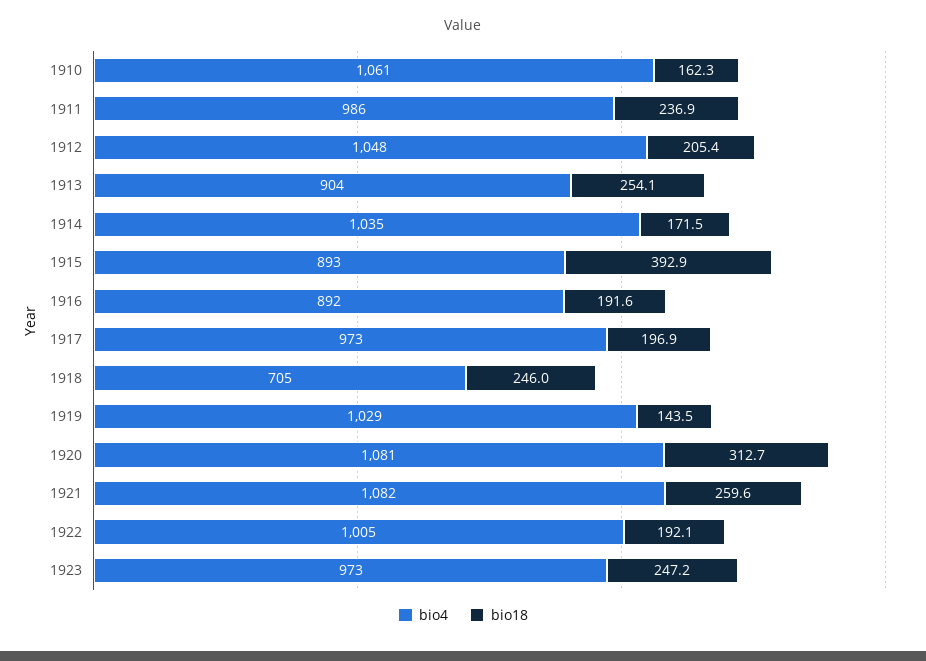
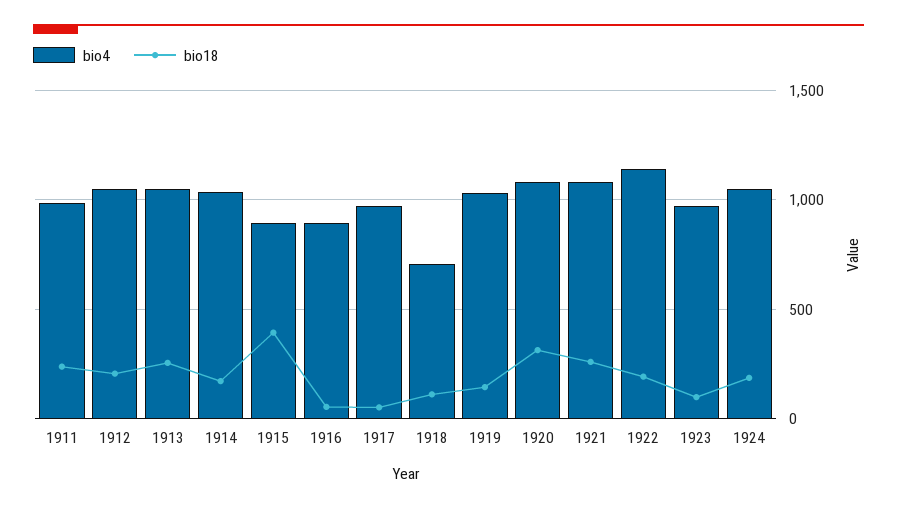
bio4, 1910: 1061 -> none
bio18, 1910: 162.3 -> none
bio4, 1913: 904 -> 1050
bio18, 1916: 191.6 -> 50
bio18, 1917: 196.9 -> 50
bio18, 1918: 246 -> 100
bio4, 1922: 1005 -> 1150
bio18, 1923: 247.2 -> 100
bio4, 1924: none -> 1050
bio18, 1924: none -> 200

